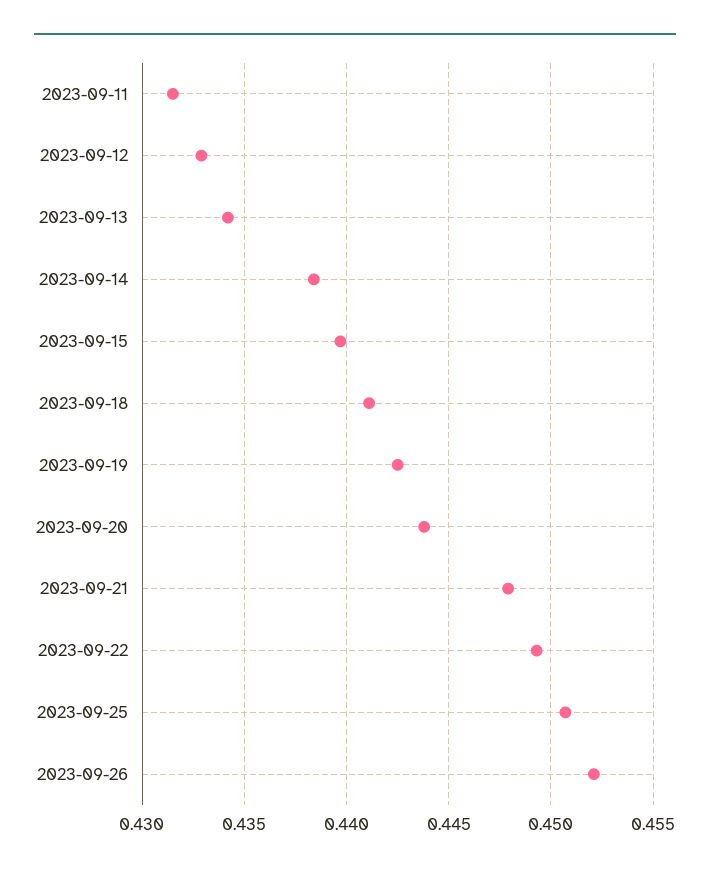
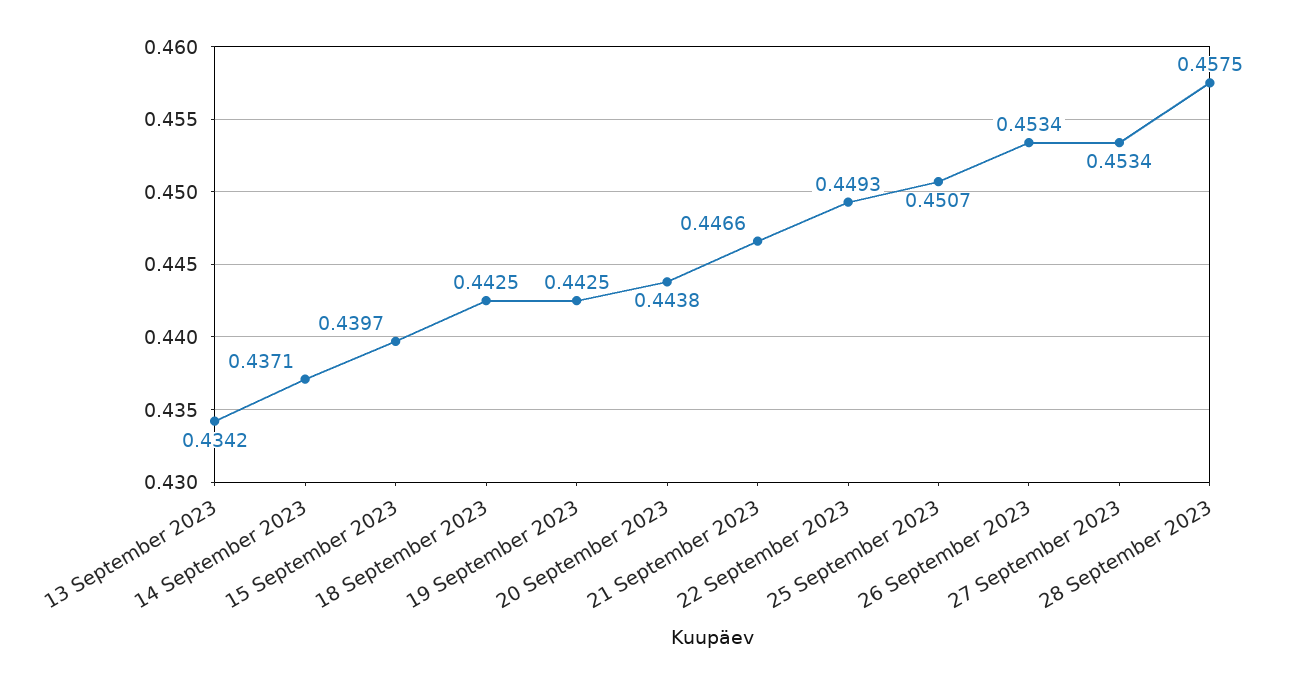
2023-09-11: 0.4315 -> none
2023-09-12: 0.433 -> none
2023-09-14: 0.4385 -> 0.4371
2023-09-18: 0.441 -> 0.4425
2023-09-21: 0.448 -> 0.4466
2023-09-26: 0.452 -> 0.4534
27 September 2023: none -> 0.4534
28 September 2023: none -> 0.4575

